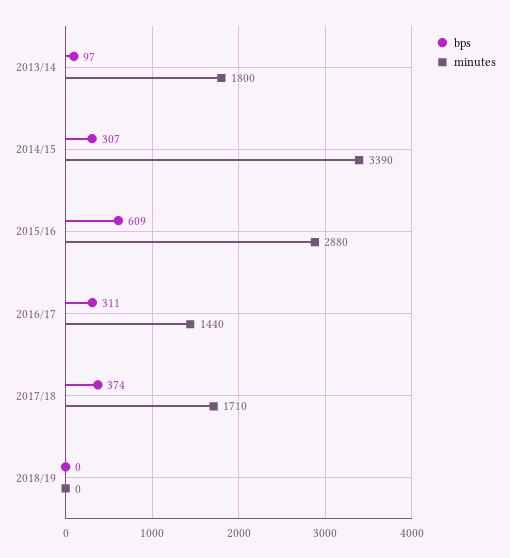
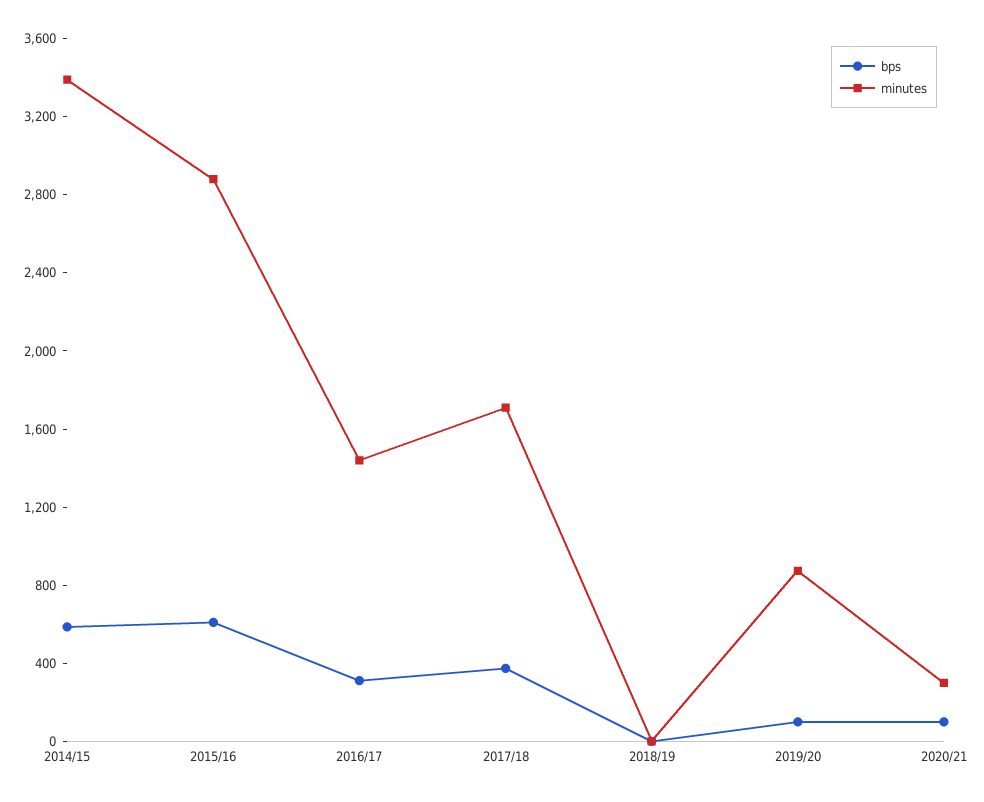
bps, 2013/14: 97 -> none
minutes, 2013/14: 1800 -> none
bps, 2014/15: 307 -> 600
bps, 2019/20: none -> 100
minutes, 2019/20: none -> 900
bps, 2020/21: none -> 100
minutes, 2020/21: none -> 300

